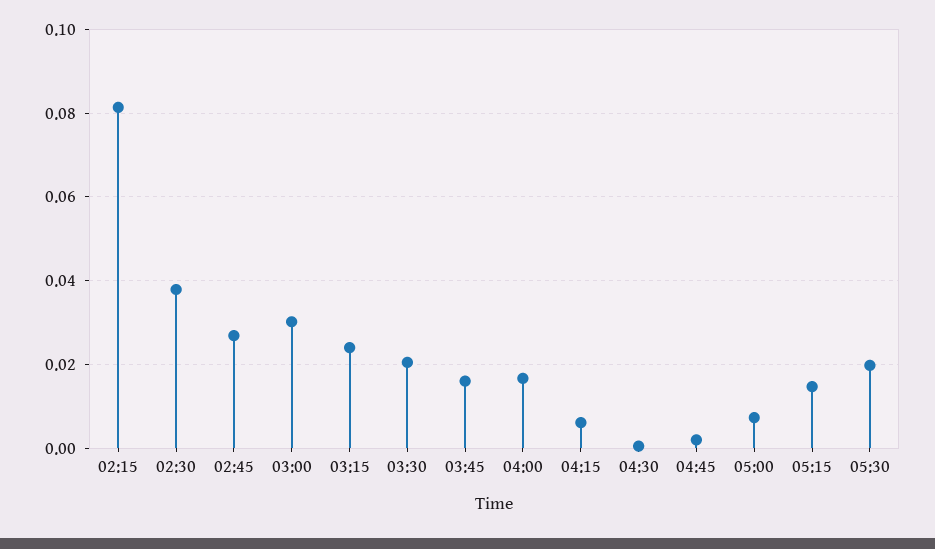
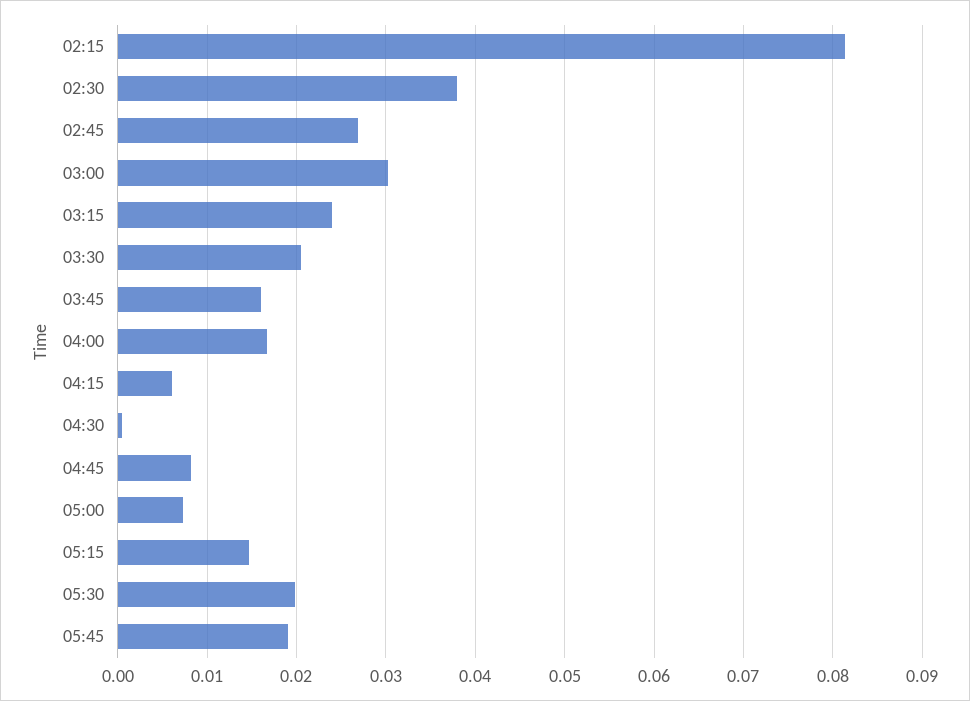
04:45: 0.002 -> 0.008
05:45: none -> 0.019

